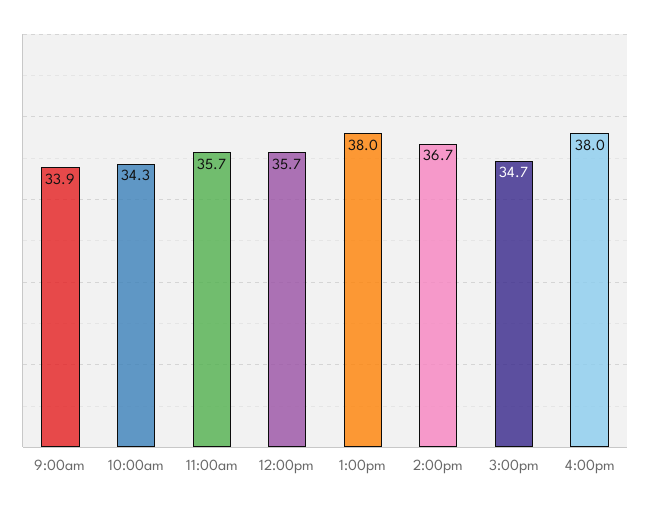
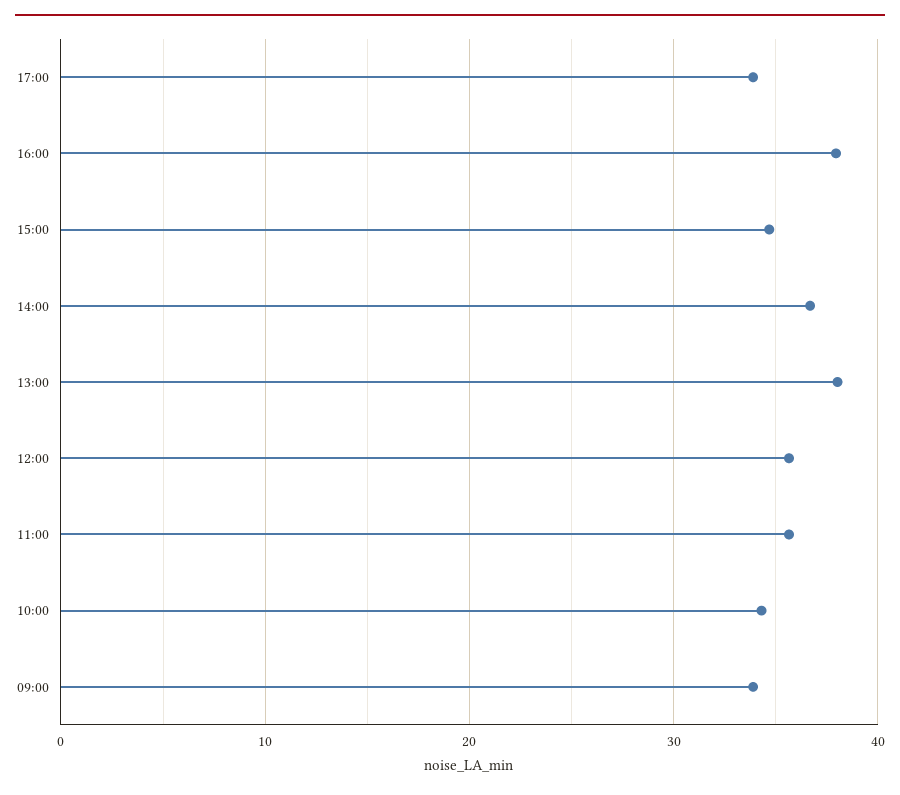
17:00: none -> 34

